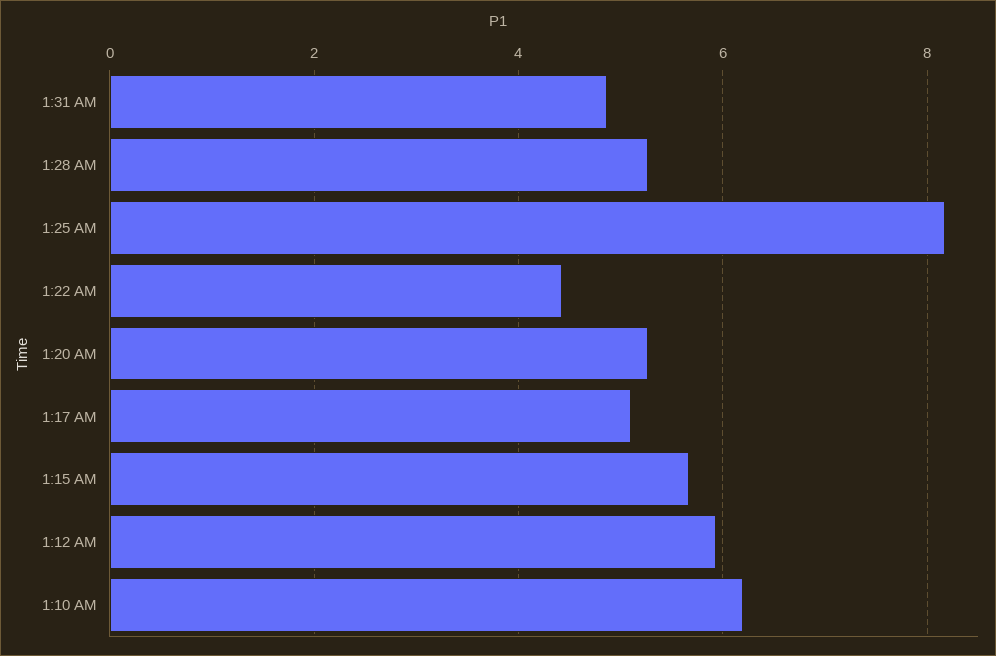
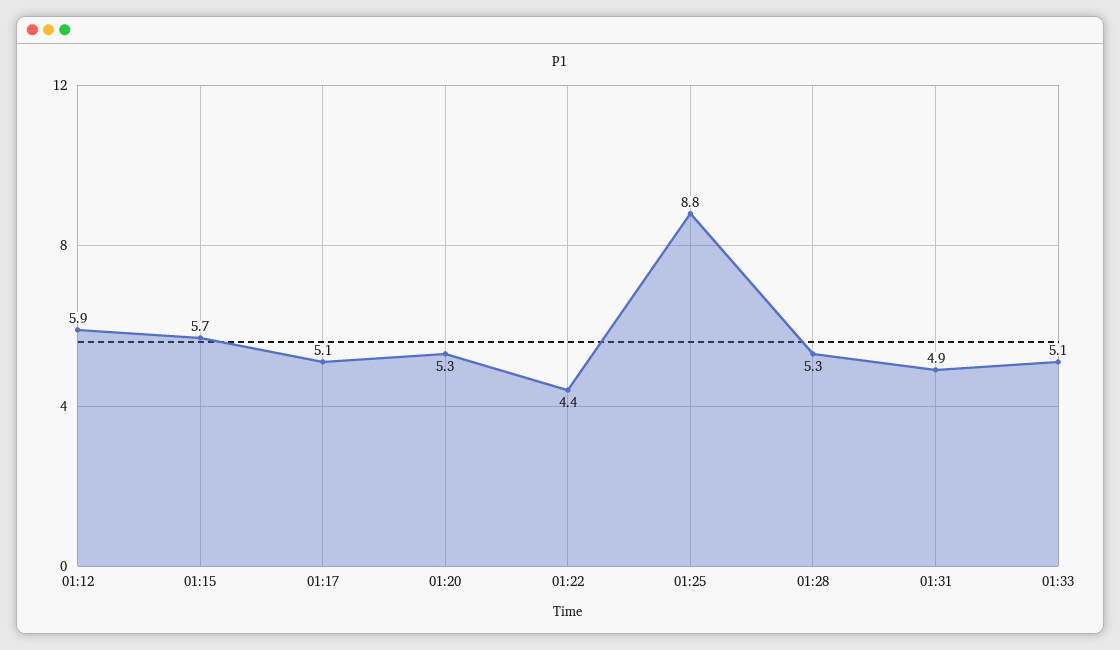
1:25 AM: 8.2 -> 8.8
1:10 AM: 6.2 -> none
01:33: none -> 5.1

